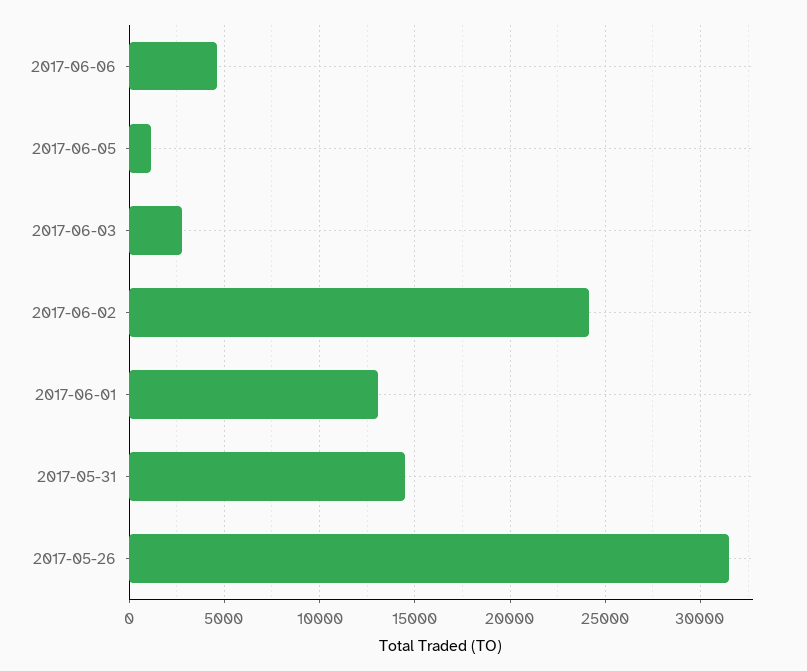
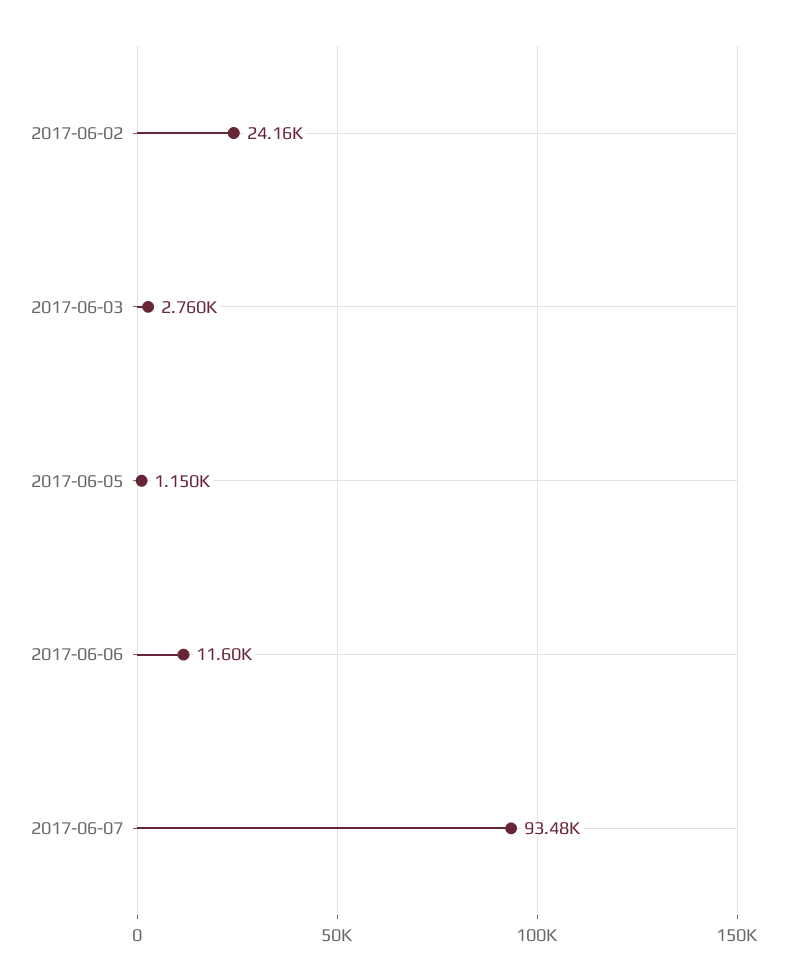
2017-06-06: 4500 -> 11600
2017-06-01: 13000 -> none
2017-05-31: 14500 -> none
2017-05-26: 31500 -> none
2017-06-07: none -> 93480

